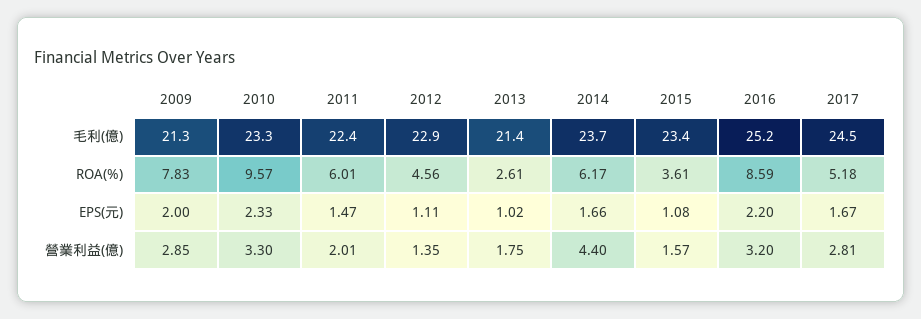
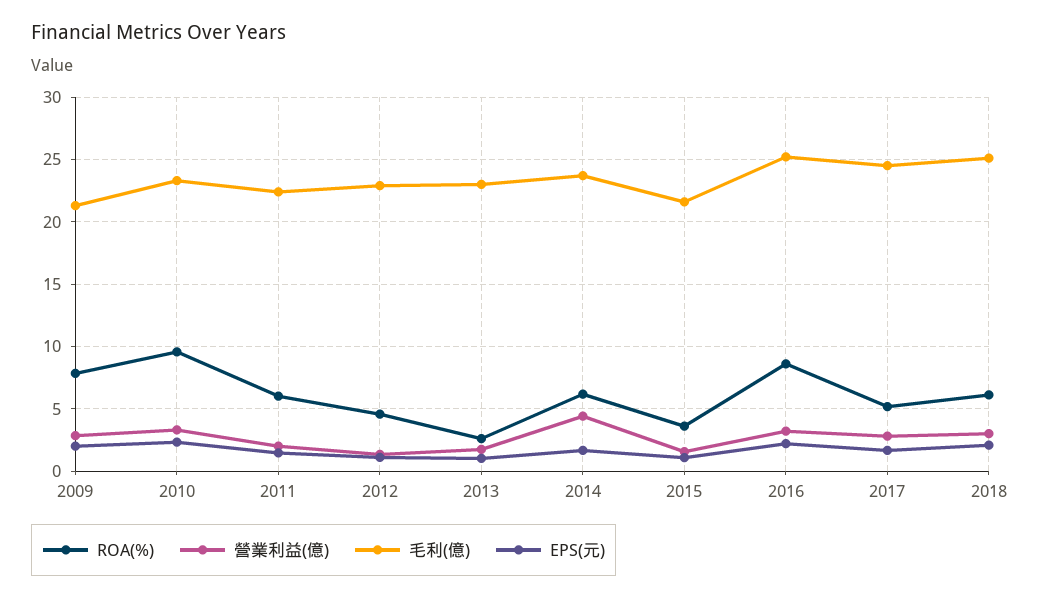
毛利(億), 2013: 21.4 -> 23
毛利(億), 2015: 23.4 -> 21.5
ROA(%), 2018: none -> 6
營業利益(億), 2018: none -> 3
毛利(億), 2018: none -> 25
EPS(元), 2018: none -> 2

